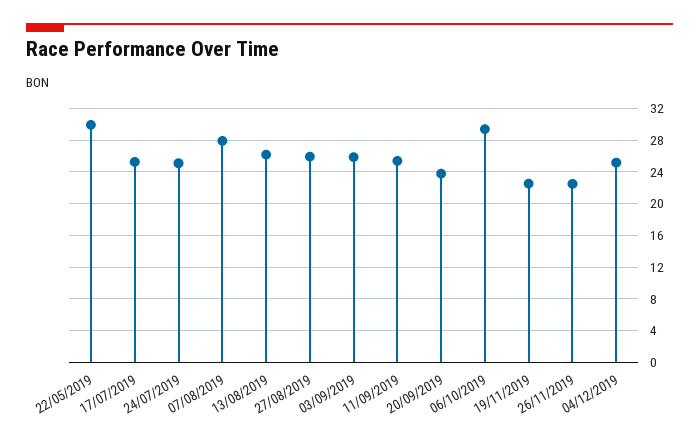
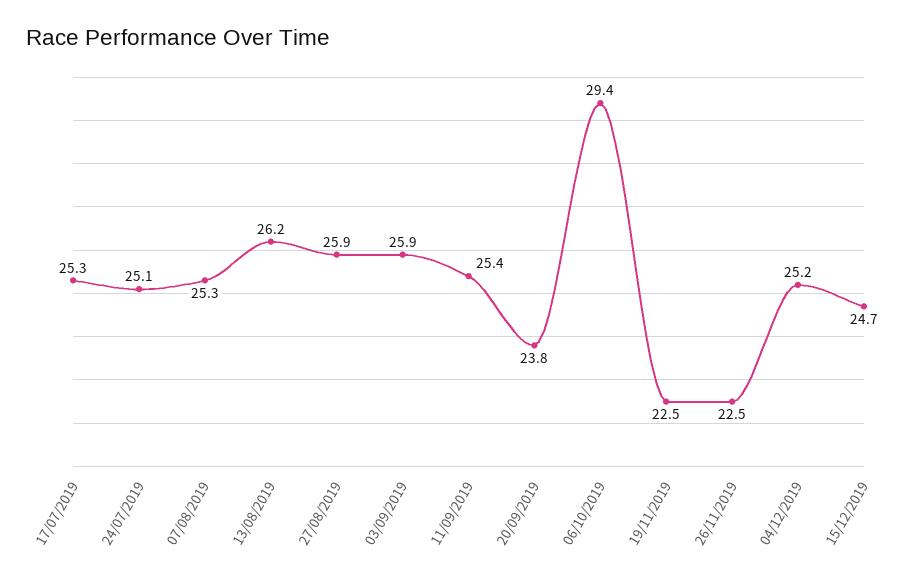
22/05/2019: 30 -> none
07/08/2019: 28 -> 25.3
15/12/2019: none -> 24.7

